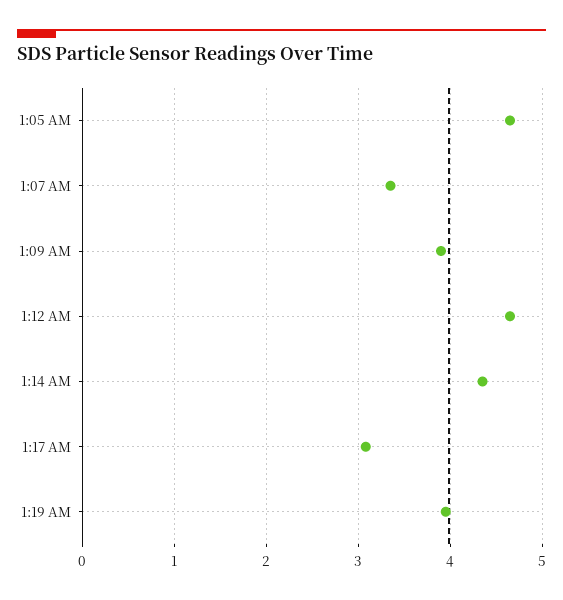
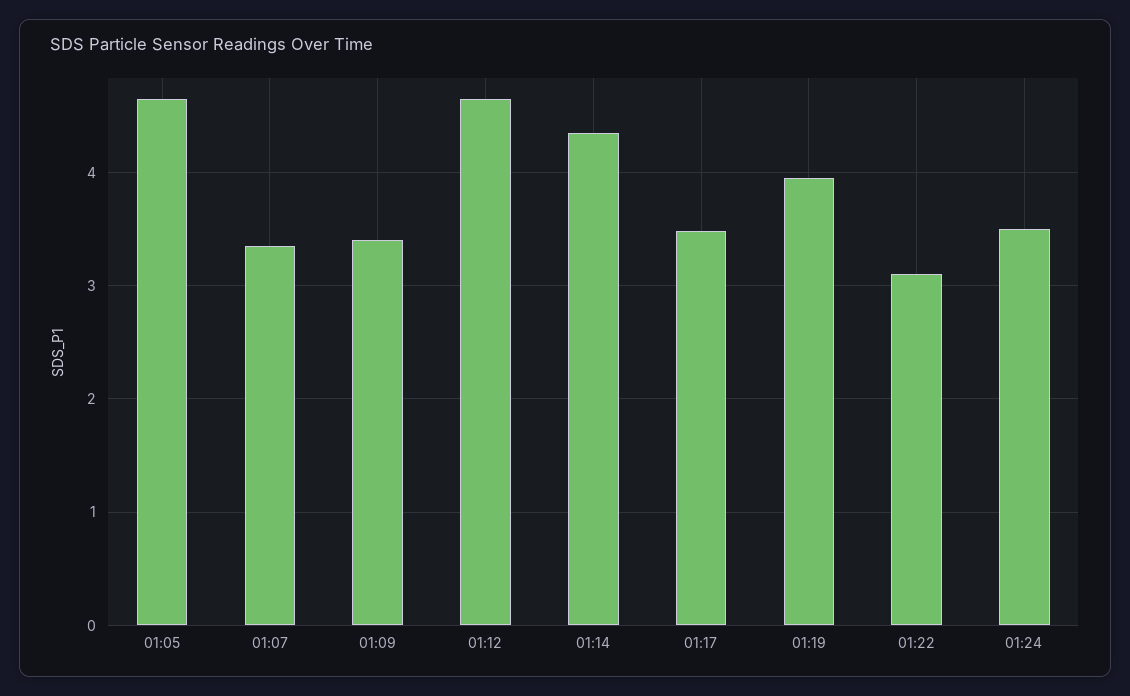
1:09 AM: 3.9 -> 3.4
1:17 AM: 3.1 -> 3.5
01:22: none -> 3.1
01:24: none -> 3.5

